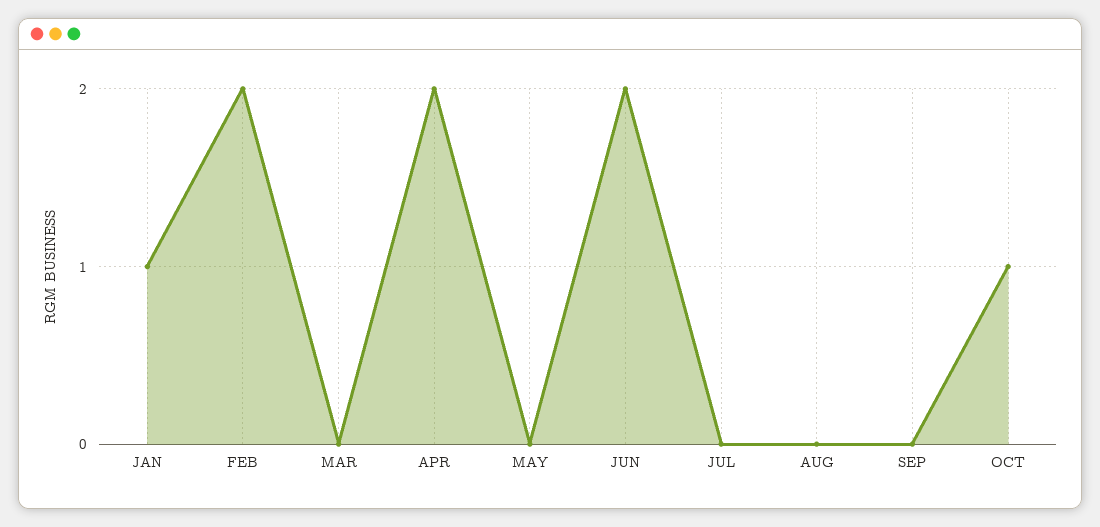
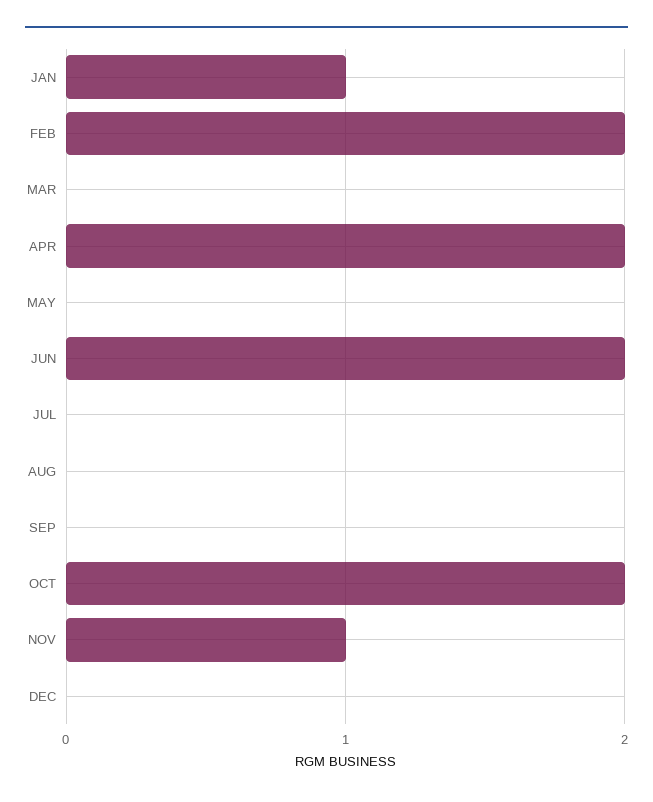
OCT: 1 -> 2
NOV: none -> 1
DEC: none -> 0

